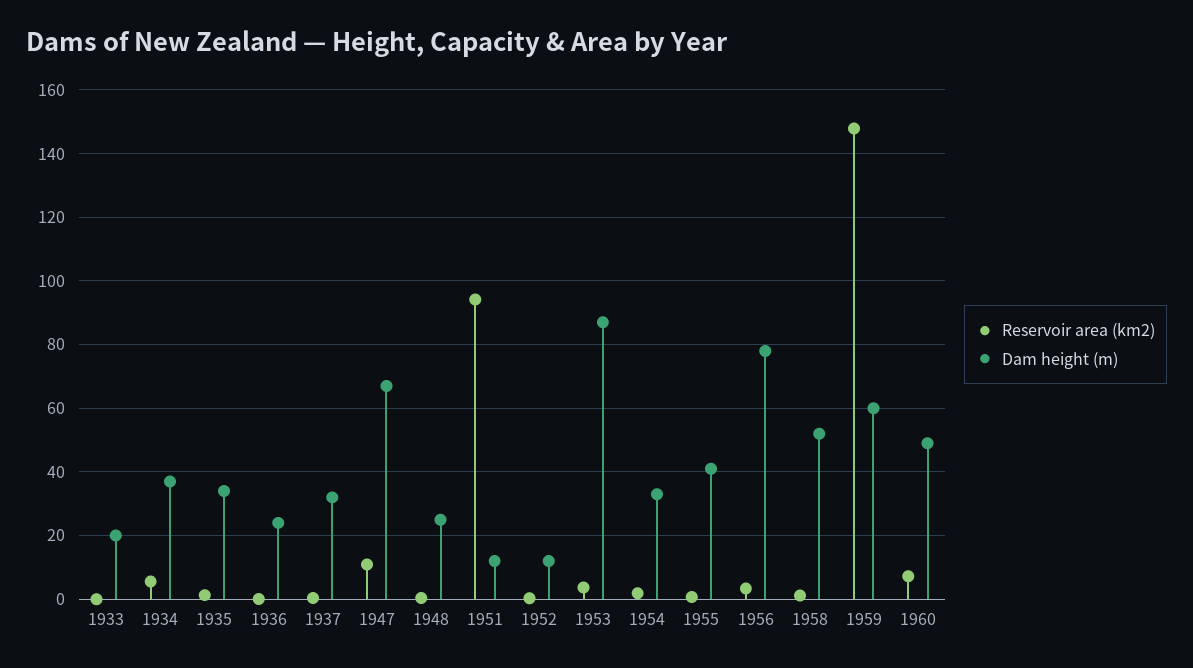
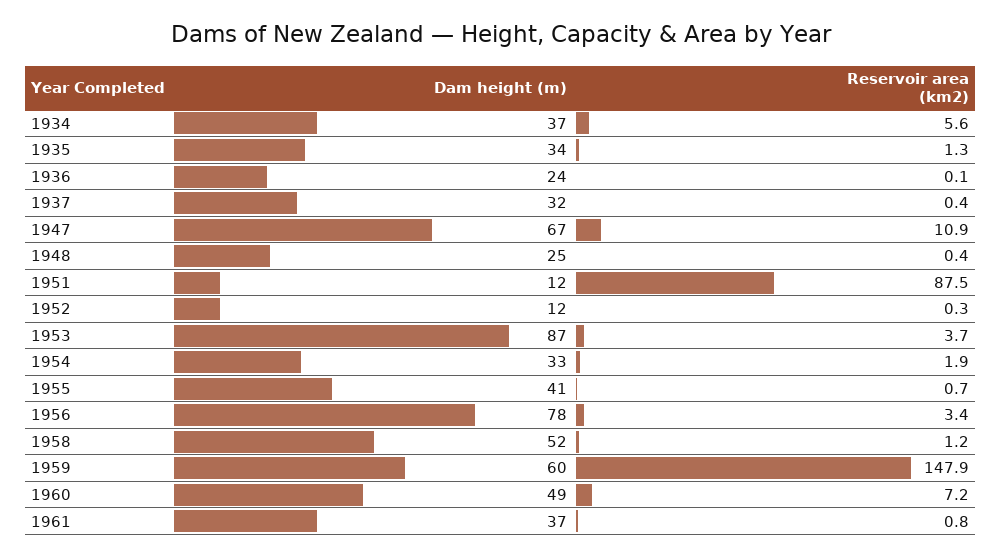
Reservoir area (km2), 1933: 0 -> none
Dam height (m), 1933: 20 -> none
Reservoir area (km2), 1951: 94 -> 87.5
Dam height (m), 1961: none -> 37
Reservoir area (km2), 1961: none -> 0.8

